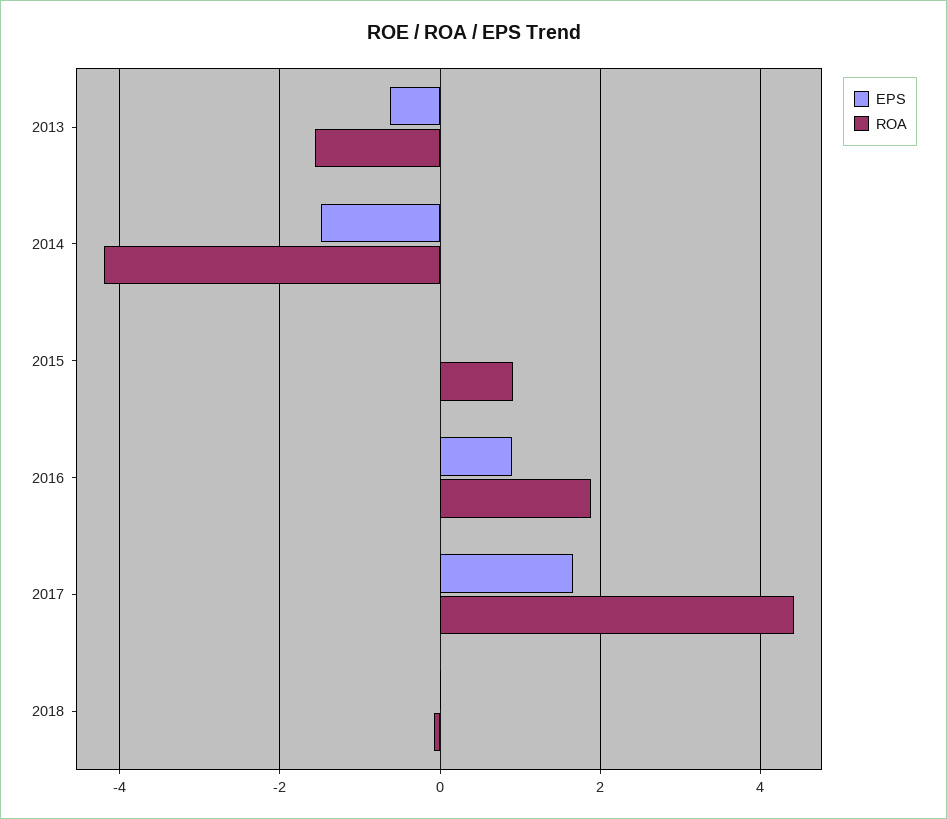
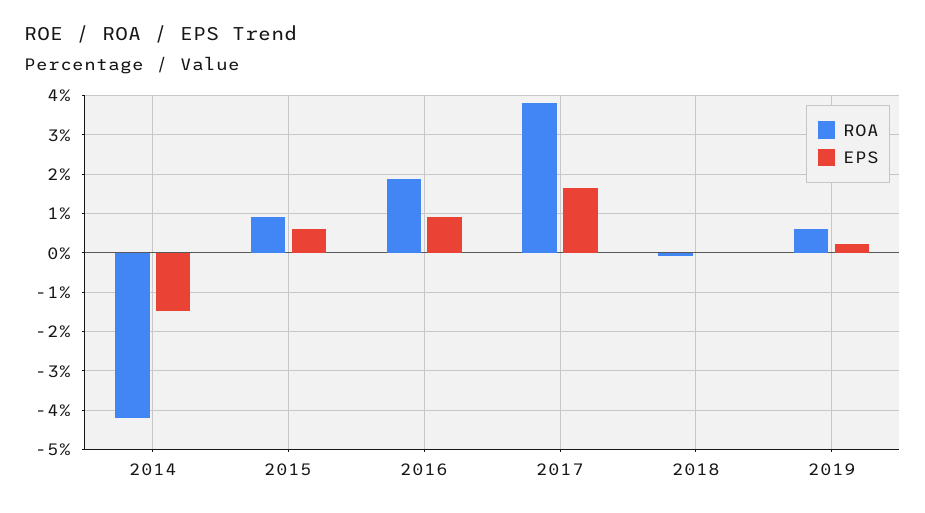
EPS, 2013: -0.6 -> none
ROA, 2013: -1.6 -> none
EPS, 2015: 0 -> 0.6
ROA, 2017: 4.4 -> 3.8
ROA, 2019: none -> 0.6
EPS, 2019: none -> 0.2

